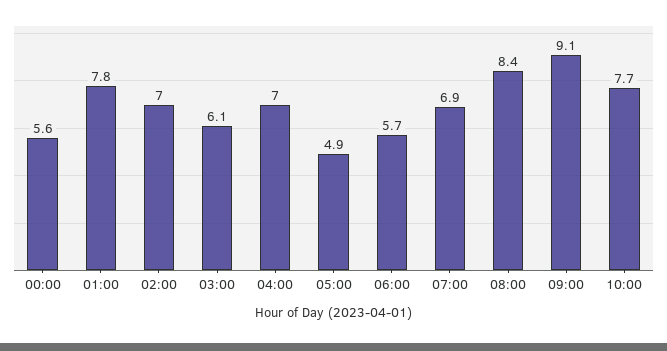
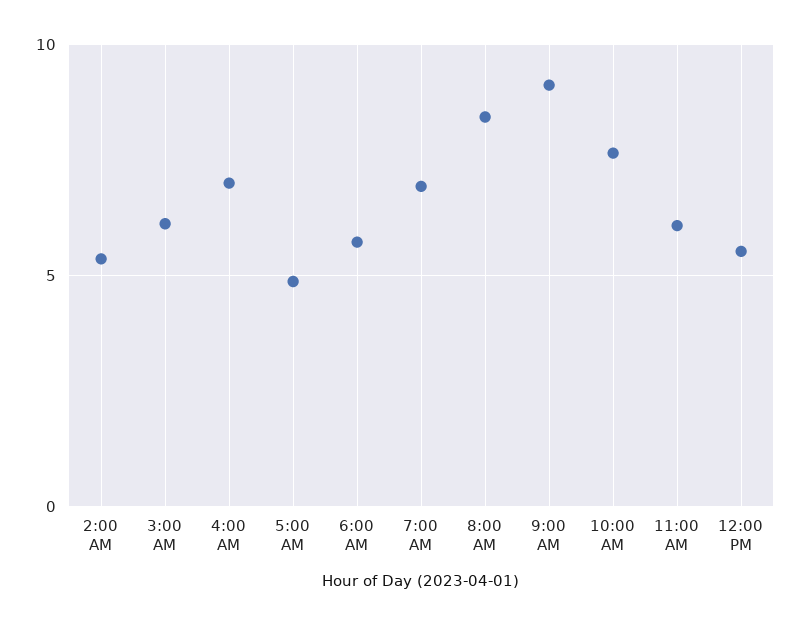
00:00: 5.6 -> none
01:00: 7.8 -> none
02:00: 7 -> 5.5
11:00 AM: none -> 6
12:00 PM: none -> 5.5

